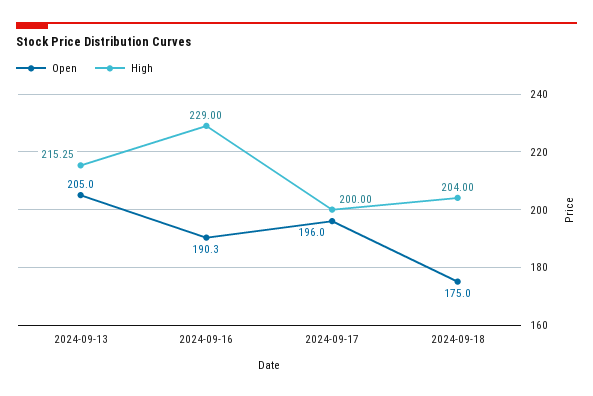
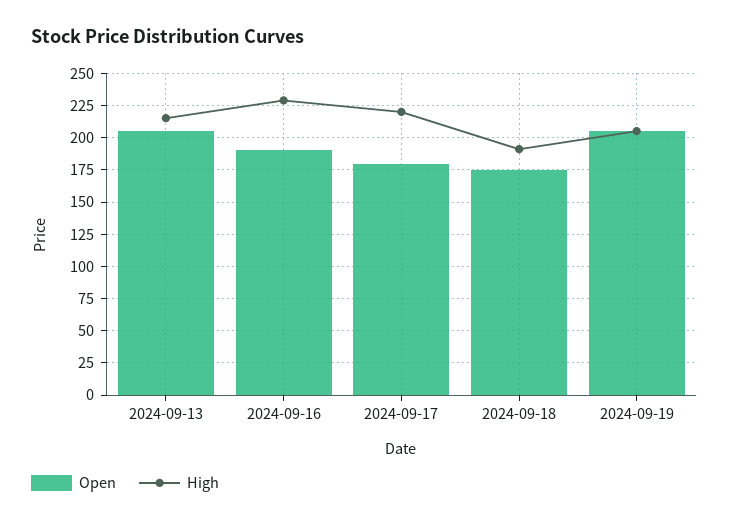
Open, 2024-09-17: 196 -> 180
High, 2024-09-17: 200 -> 220
High, 2024-09-18: 204 -> 190
Open, 2024-09-19: none -> 205
High, 2024-09-19: none -> 205

